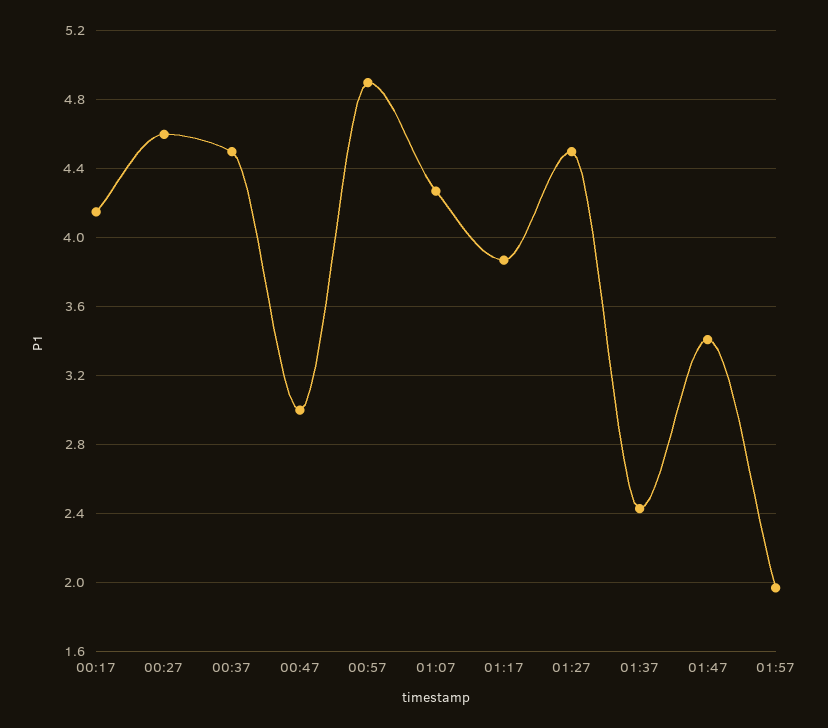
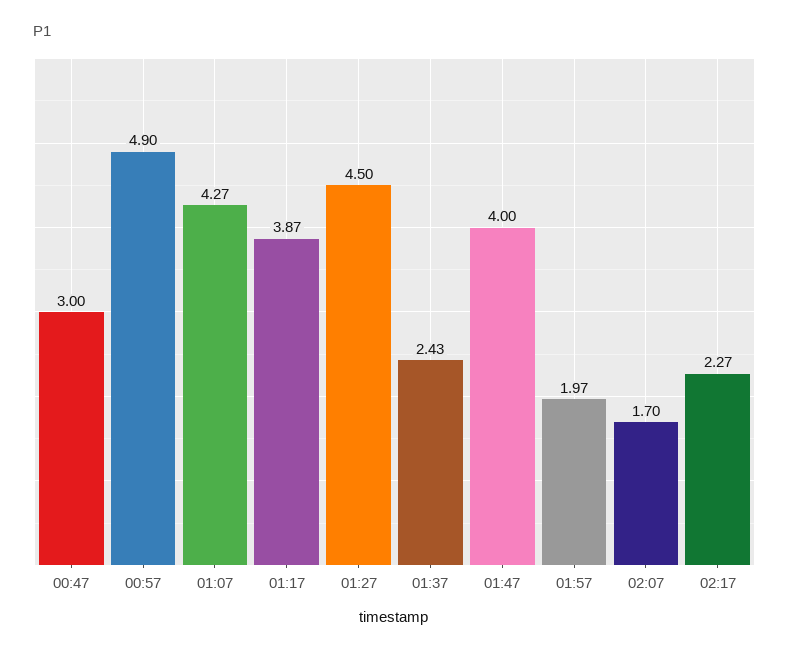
00:17: 4.15 -> none
00:27: 4.6 -> none
00:37: 4.5 -> none
01:47: 3.4 -> 4
02:07: none -> 1.7
02:17: none -> 2.27

